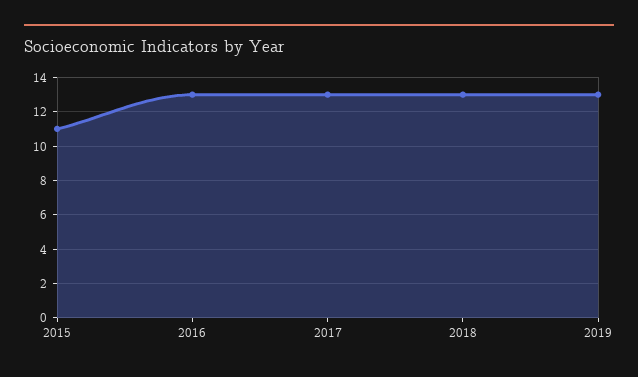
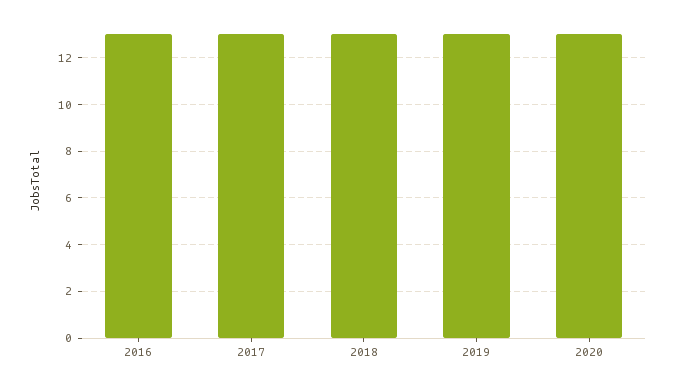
2015: 11 -> none
2020: none -> 13

